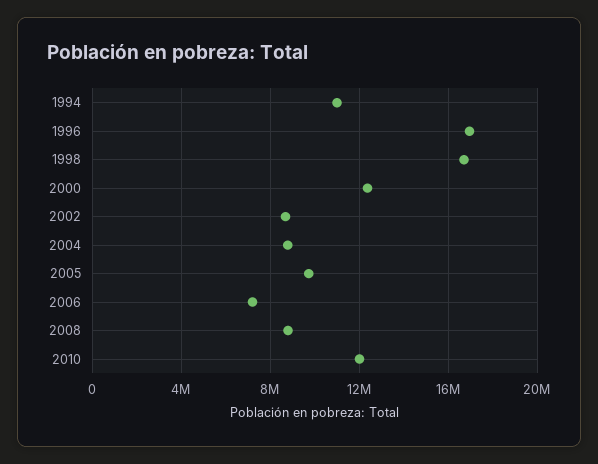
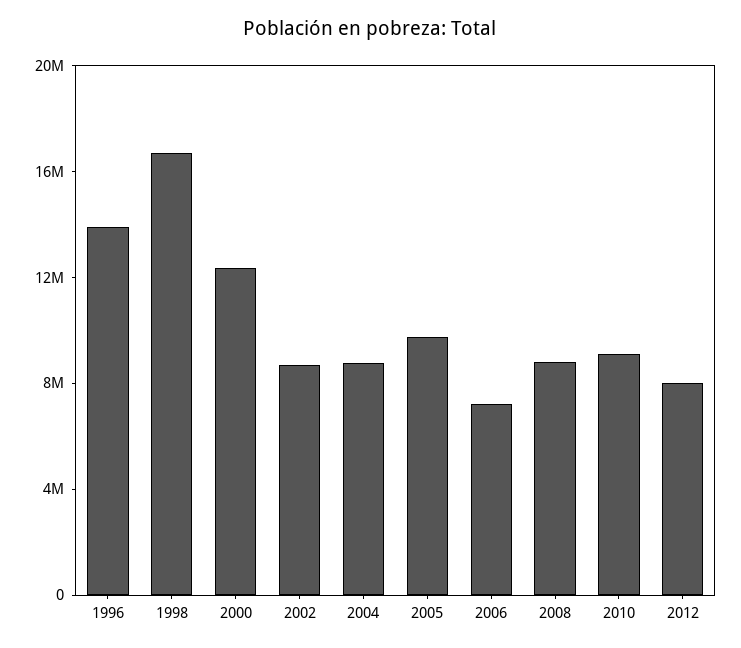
1994: 11000000 -> none
1996: 17000000 -> 14000000
2010: 12000000 -> 9000000
2012: none -> 8000000

